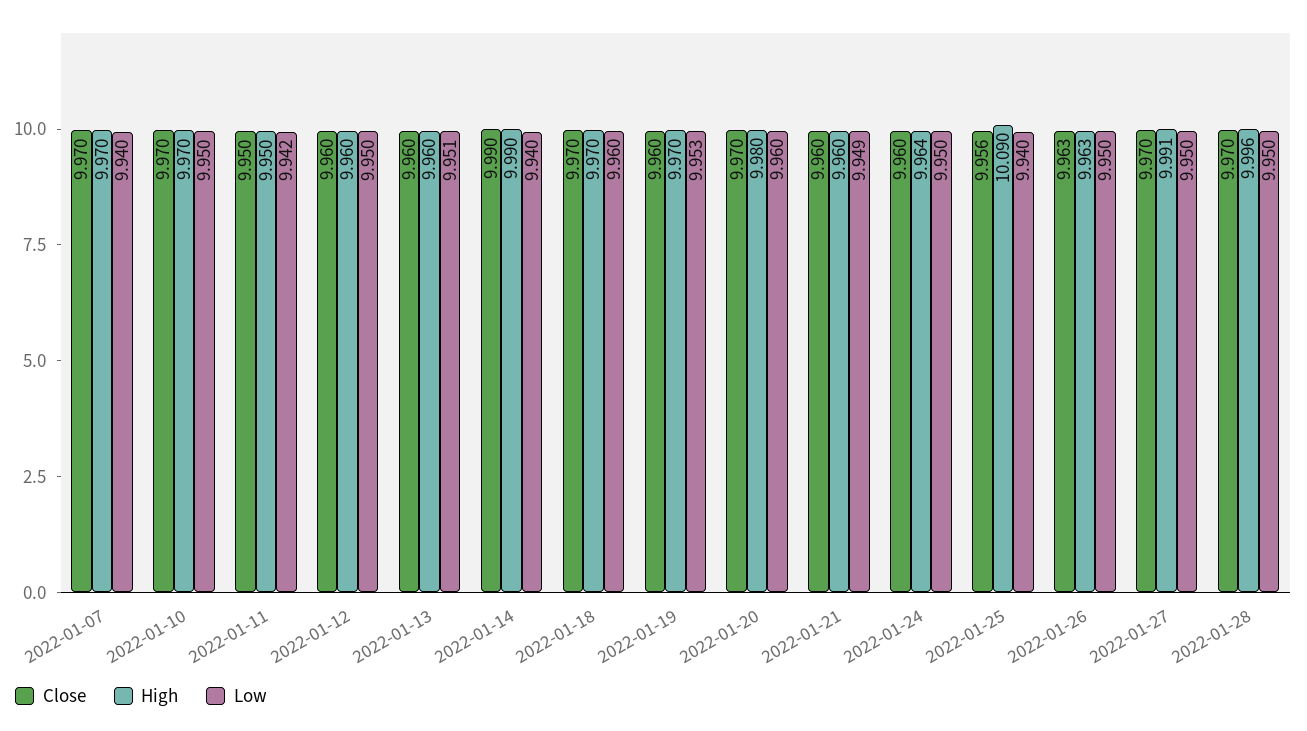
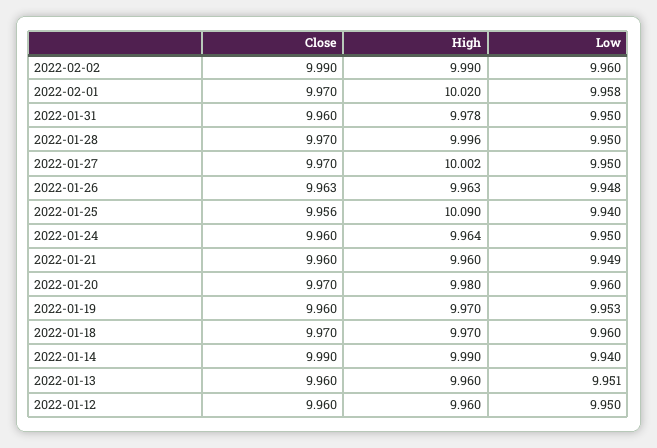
Close, 2022-01-07: 9.97 -> none
High, 2022-01-07: 9.97 -> none
Low, 2022-01-07: 9.94 -> none
Close, 2022-01-10: 9.97 -> none
High, 2022-01-10: 9.97 -> none
Low, 2022-01-10: 9.95 -> none
Close, 2022-01-11: 9.95 -> none
High, 2022-01-11: 9.95 -> none
Low, 2022-01-11: 9.942 -> none
Low, 2022-01-26: 9.95 -> 9.948
High, 2022-01-27: 9.991 -> 10.002
Close, 2022-02-02: none -> 9.99
High, 2022-02-02: none -> 9.99
Low, 2022-02-02: none -> 9.96
Close, 2022-02-01: none -> 9.97
High, 2022-02-01: none -> 10.02
Low, 2022-02-01: none -> 9.958
Close, 2022-01-31: none -> 9.96
High, 2022-01-31: none -> 9.978
Low, 2022-01-31: none -> 9.95

